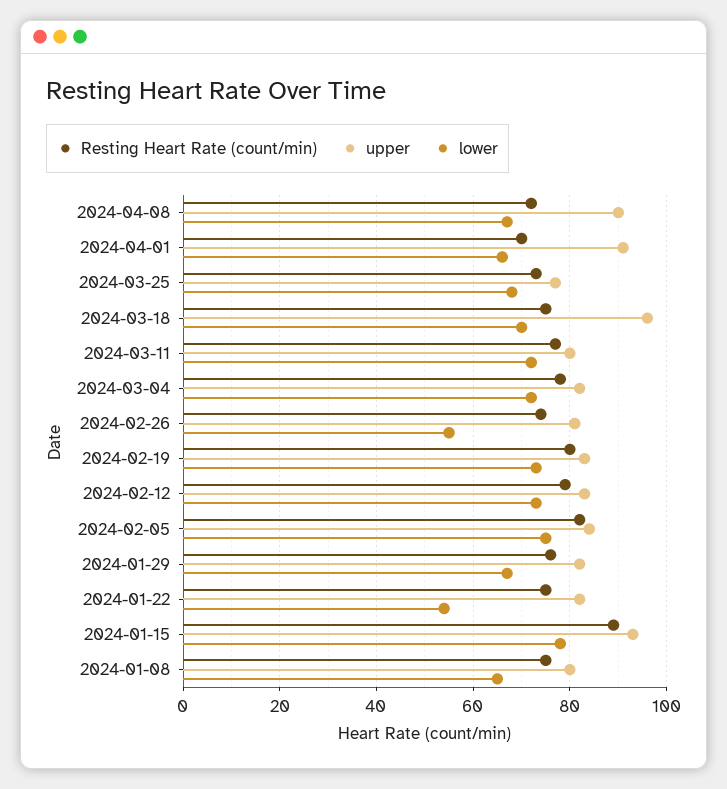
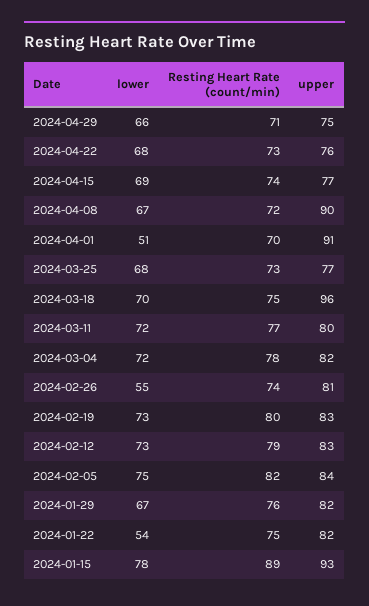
lower, 2024-04-01: 65 -> 51
Resting Heart Rate (count/min), 2024-01-08: 75 -> none
upper, 2024-01-08: 80 -> none
lower, 2024-01-08: 65 -> none
lower, 2024-04-29: none -> 66
Resting Heart Rate (count/min), 2024-04-29: none -> 71
upper, 2024-04-29: none -> 75
lower, 2024-04-22: none -> 68
Resting Heart Rate (count/min), 2024-04-22: none -> 73
upper, 2024-04-22: none -> 76
lower, 2024-04-15: none -> 69
Resting Heart Rate (count/min), 2024-04-15: none -> 74
upper, 2024-04-15: none -> 77

